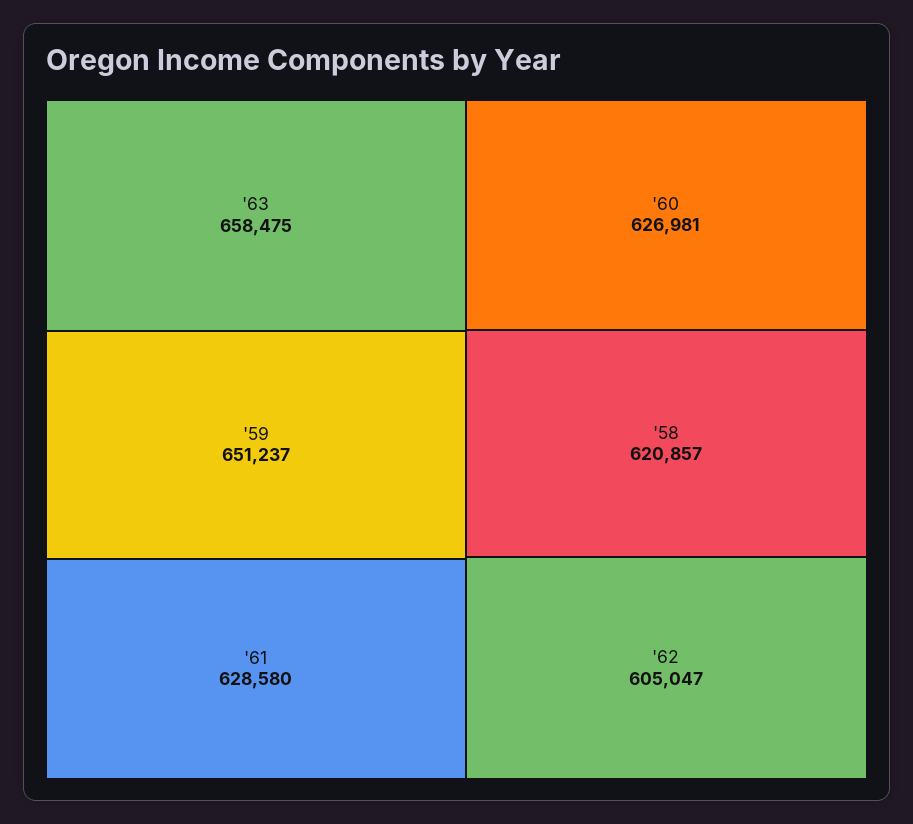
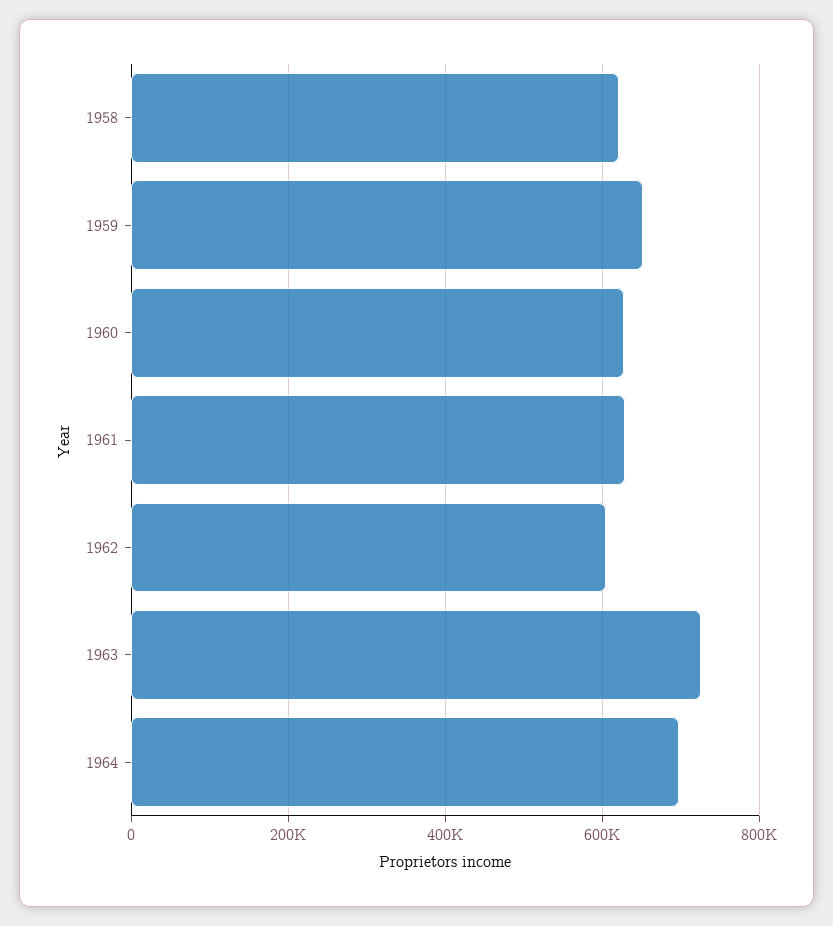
'63: 658475 -> 720000
1964: none -> 700000

